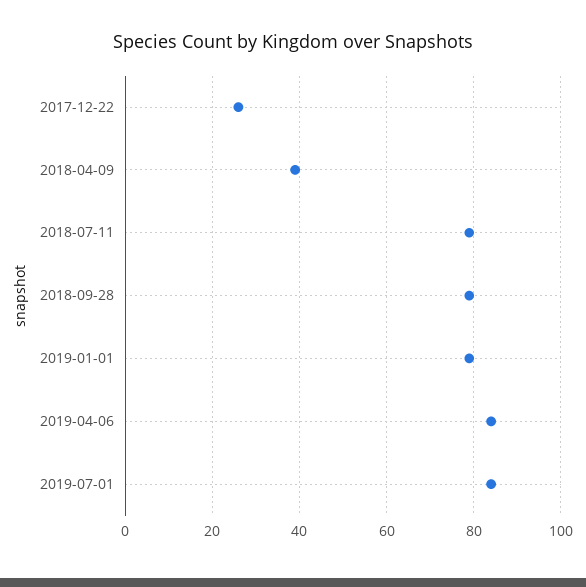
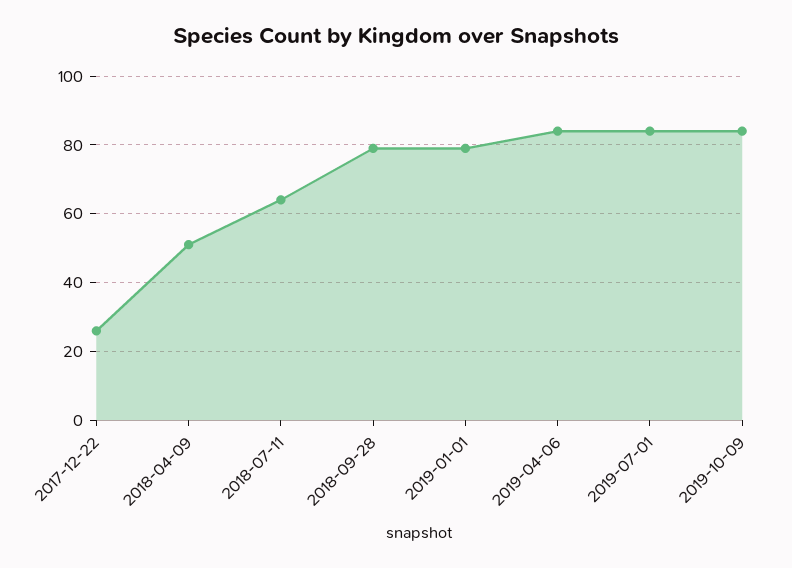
2018-04-09: 40 -> 50
2018-07-11: 80 -> 65
2019-10-09: none -> 85

